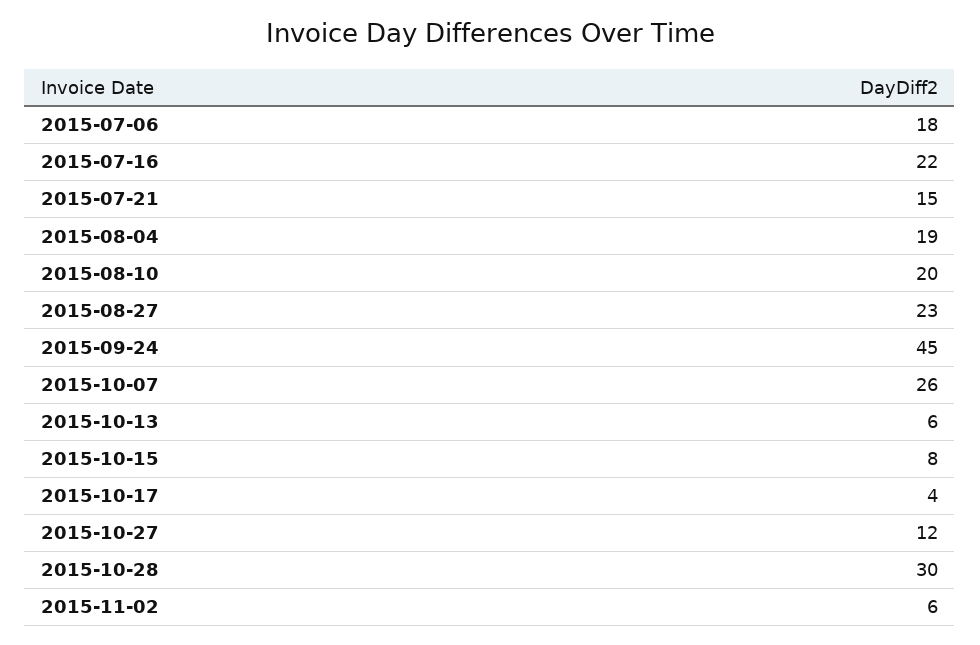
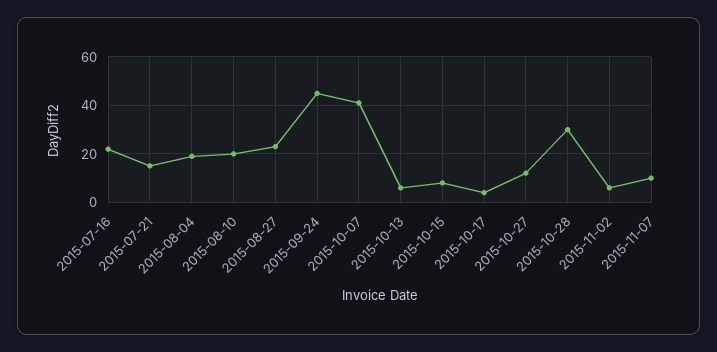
2015-07-06: 18 -> none
2015-10-07: 26 -> 40
2015-11-07: none -> 10

